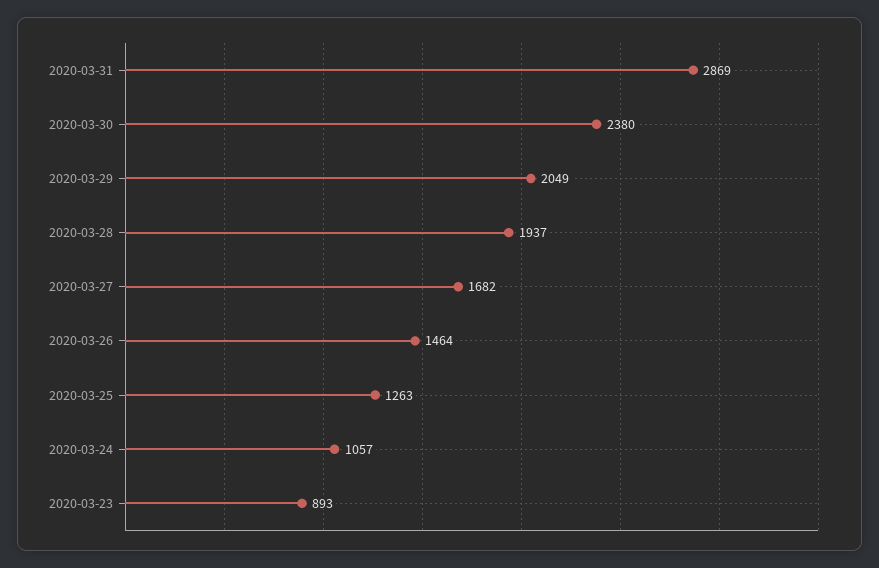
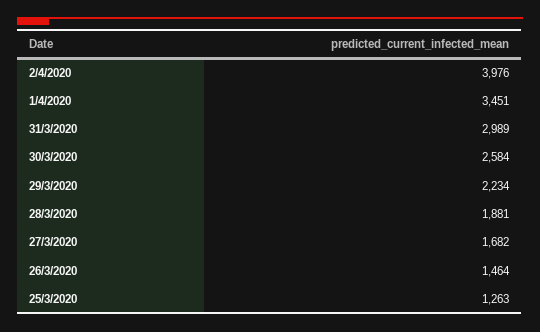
2020-03-31: 2869 -> 2989
2020-03-30: 2380 -> 2584
2020-03-29: 2049 -> 2234
2020-03-28: 1937 -> 1881
2020-03-24: 1057 -> none
2020-03-23: 893 -> none
2/4/2020: none -> 3976
1/4/2020: none -> 3451

